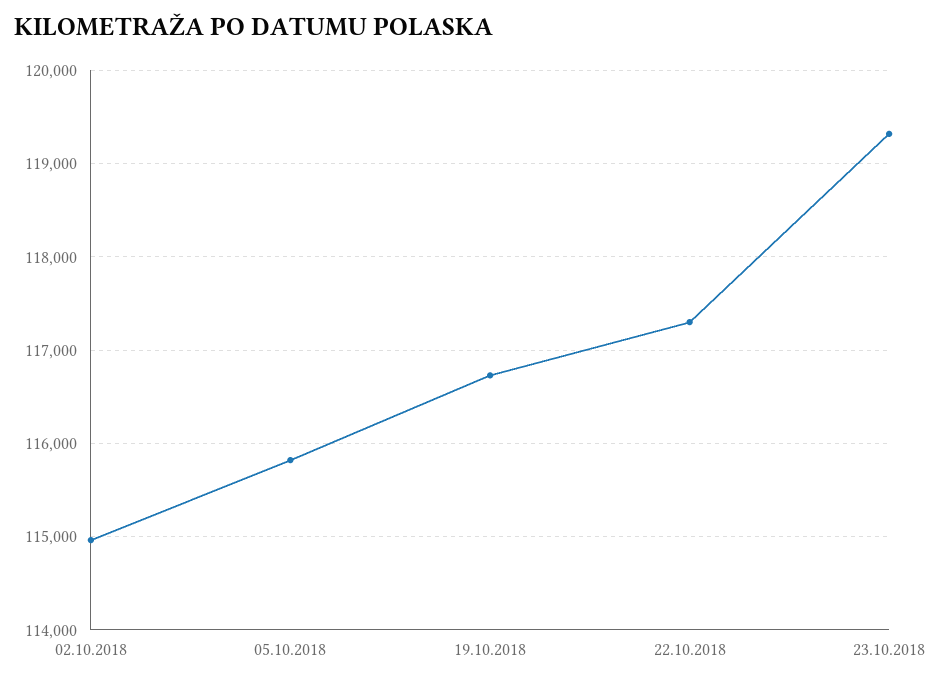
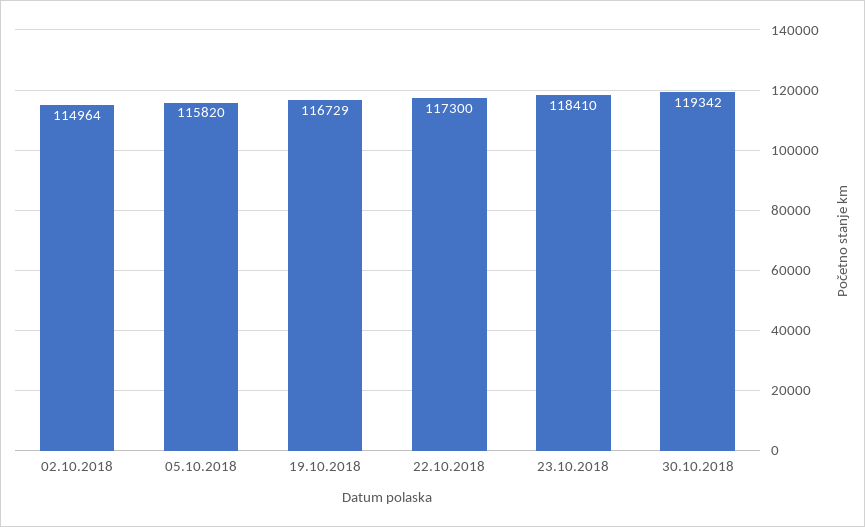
23.10.2018: 119300 -> 118410
30.10.2018: none -> 119342

